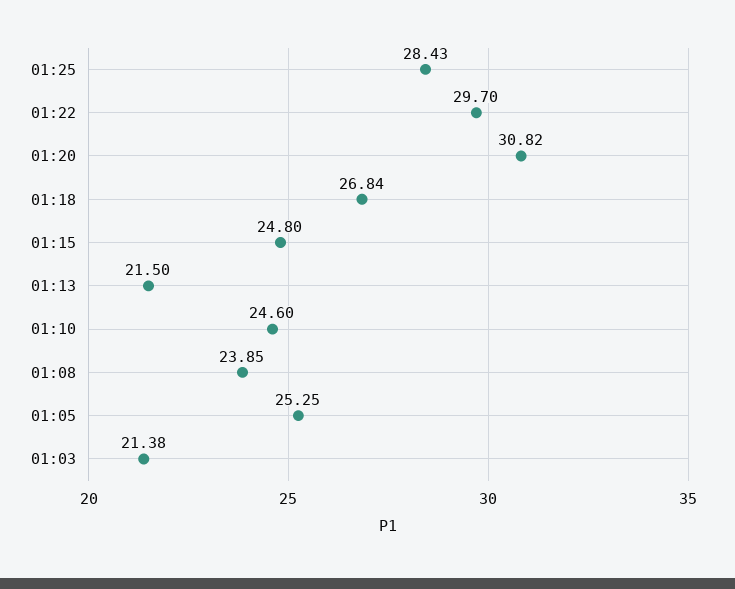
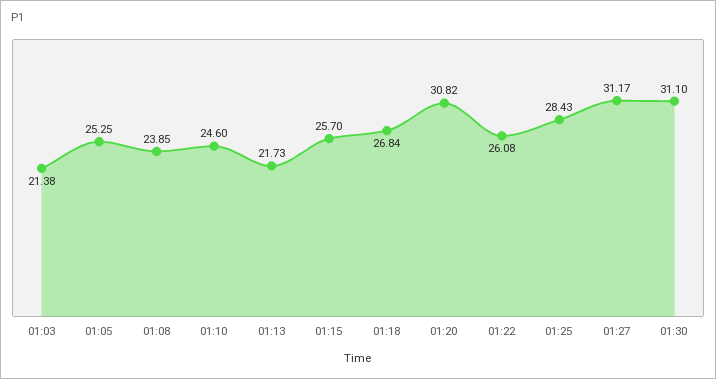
01:22: 29.7 -> 26.08
01:15: 24.8 -> 25.7
01:13: 21.5 -> 21.73
01:27: none -> 31.17
01:30: none -> 31.1

